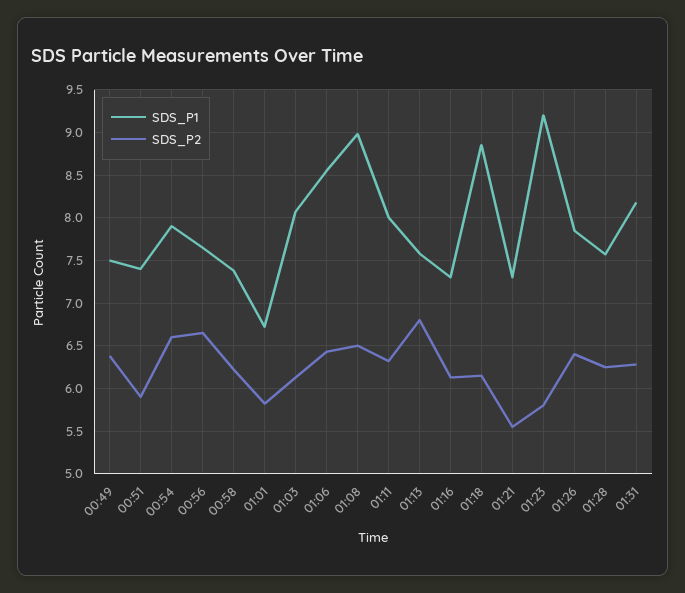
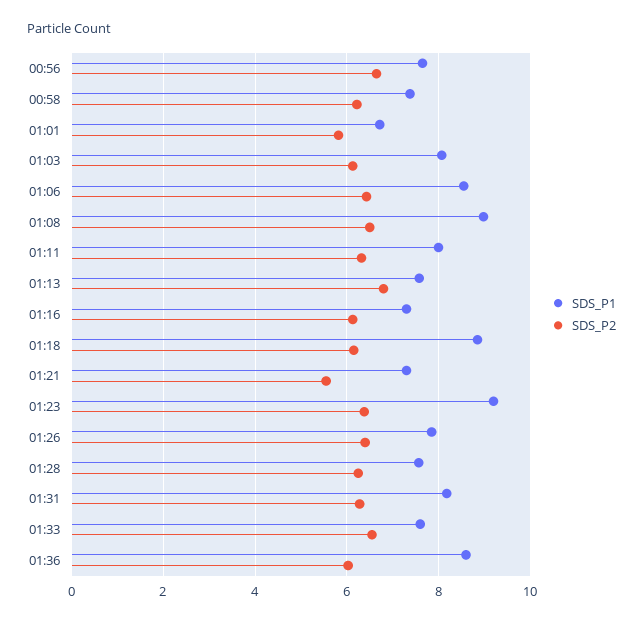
SDS_P1, 00:49: 7.5 -> none
SDS_P2, 00:49: 6.4 -> none
SDS_P1, 00:51: 7.4 -> none
SDS_P2, 00:51: 5.9 -> none
SDS_P1, 00:54: 7.9 -> none
SDS_P2, 00:54: 6.6 -> none
SDS_P2, 01:23: 5.8 -> 6.4
SDS_P1, 01:33: none -> 7.6
SDS_P2, 01:33: none -> 6.6
SDS_P1, 01:36: none -> 8.6
SDS_P2, 01:36: none -> 6

